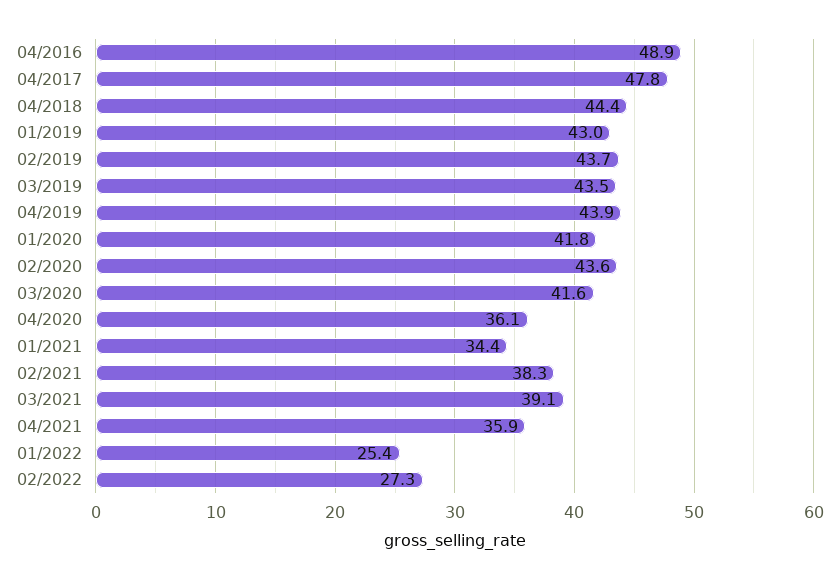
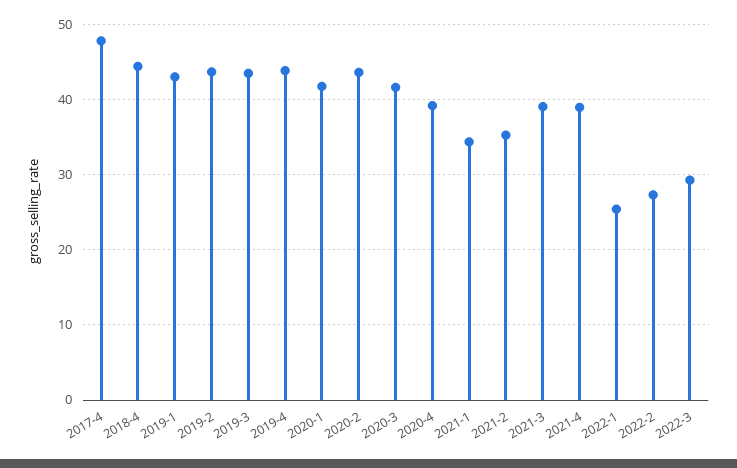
04/2016: 48.9 -> none
04/2020: 36.1 -> 39
02/2021: 38.3 -> 35
04/2021: 35.9 -> 39
2022-3: none -> 29

